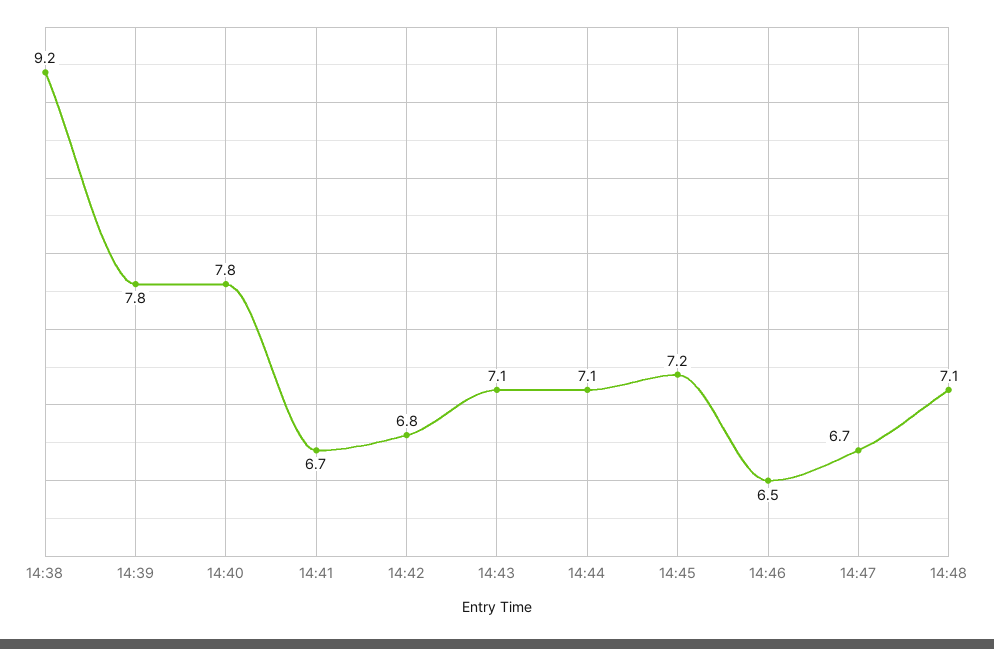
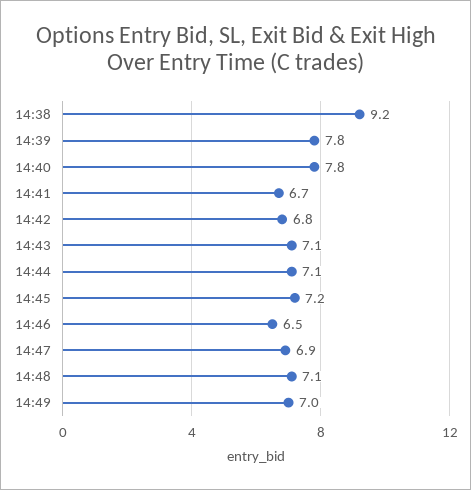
14:47: 6.7 -> 6.9
14:49: none -> 7

